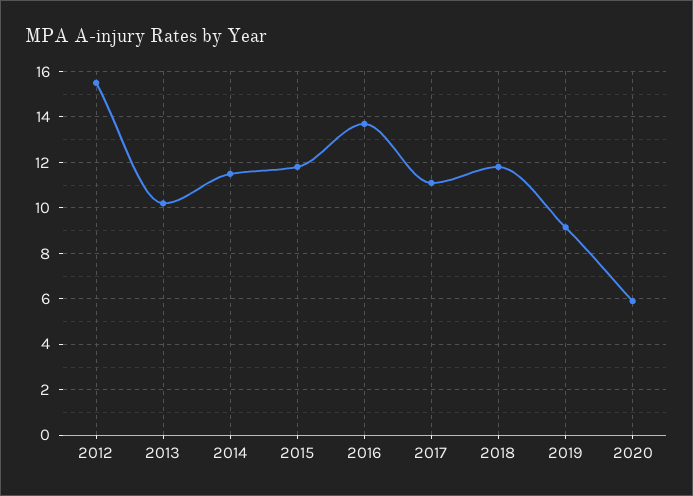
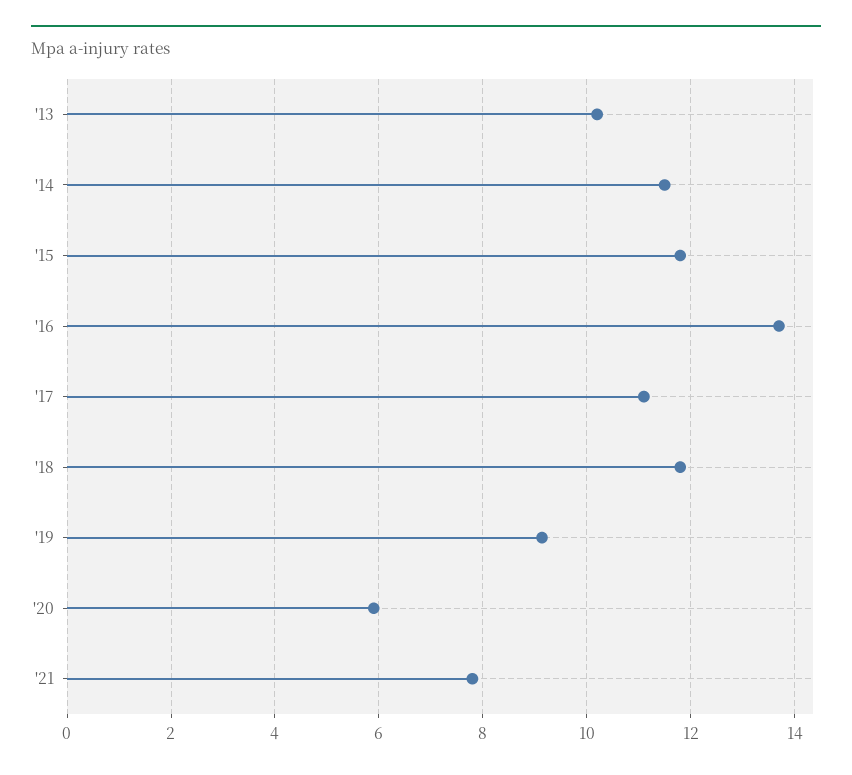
2012: 15.5 -> none
'21: none -> 7.8

